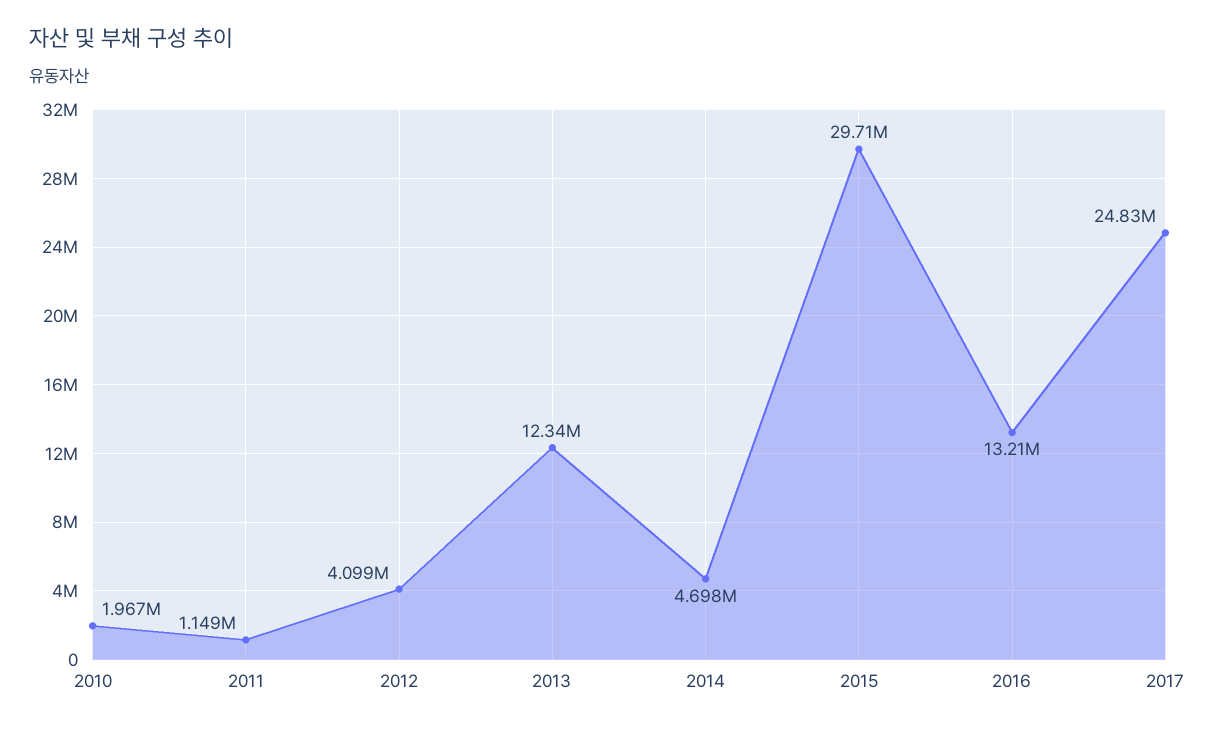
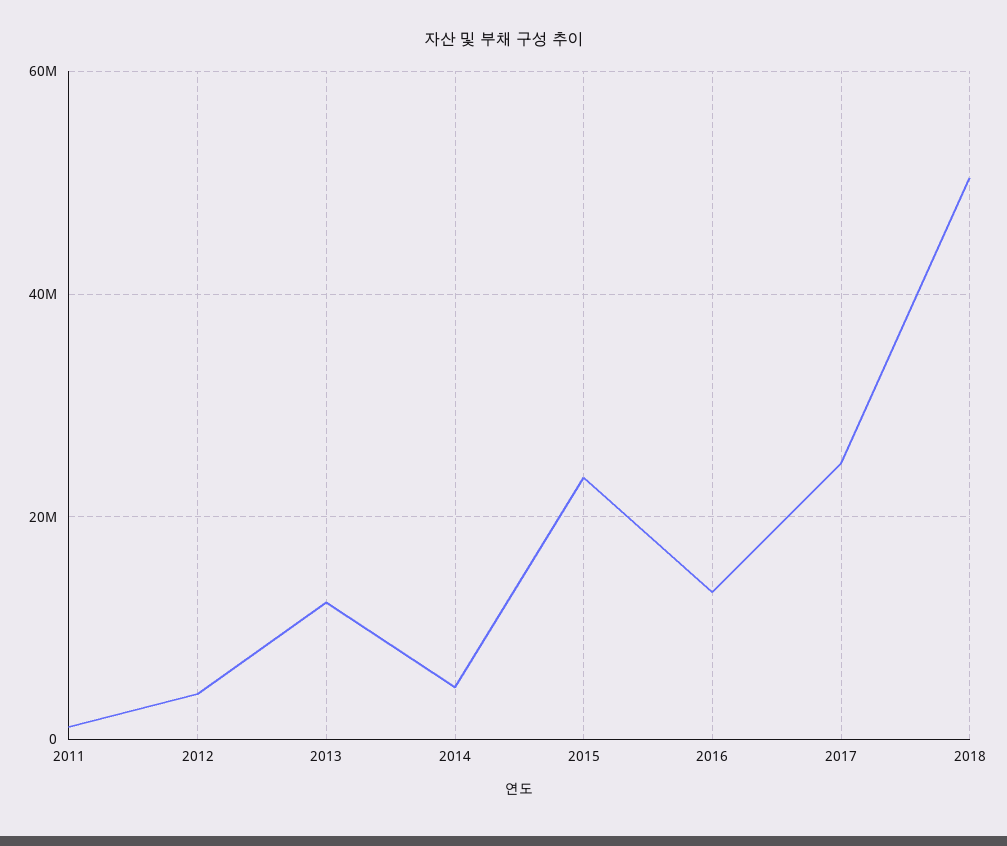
2010: 1967000 -> none
2015: 29710000 -> 24000000
2018: none -> 50000000

